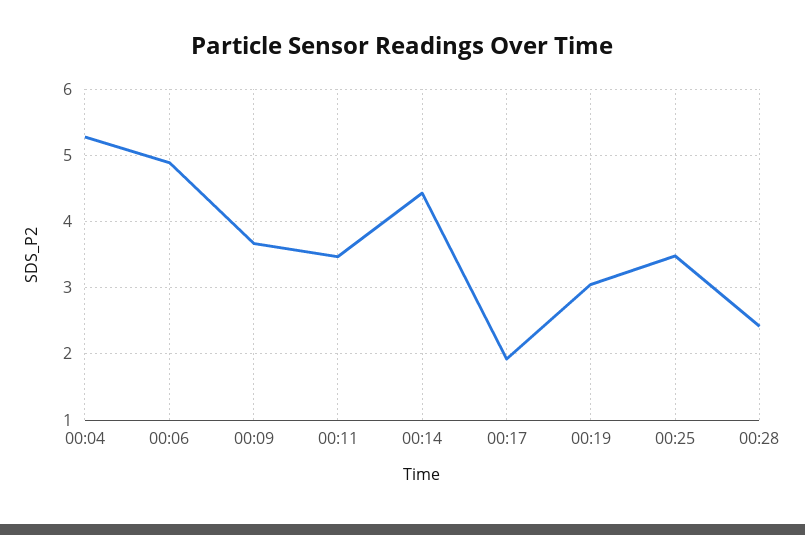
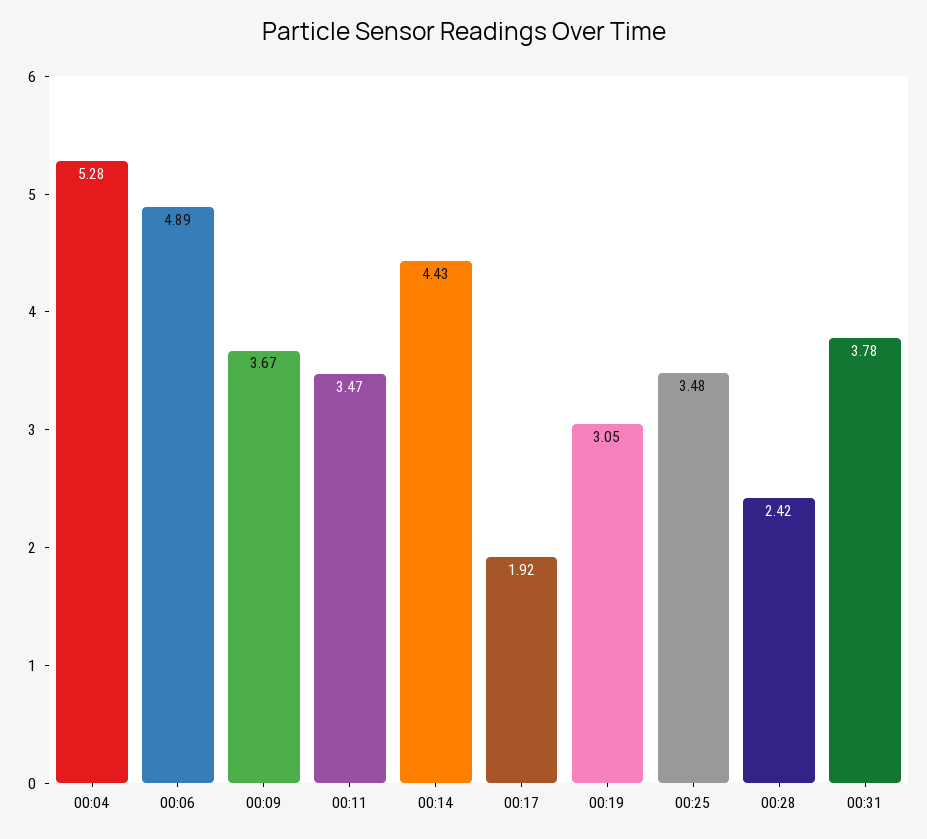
00:31: none -> 3.78

